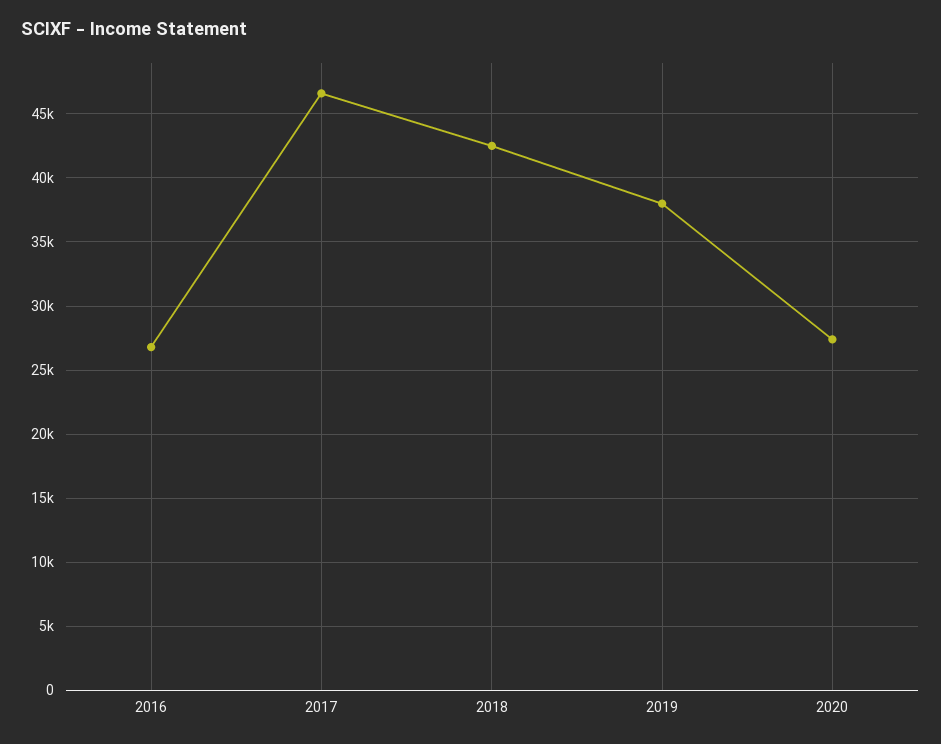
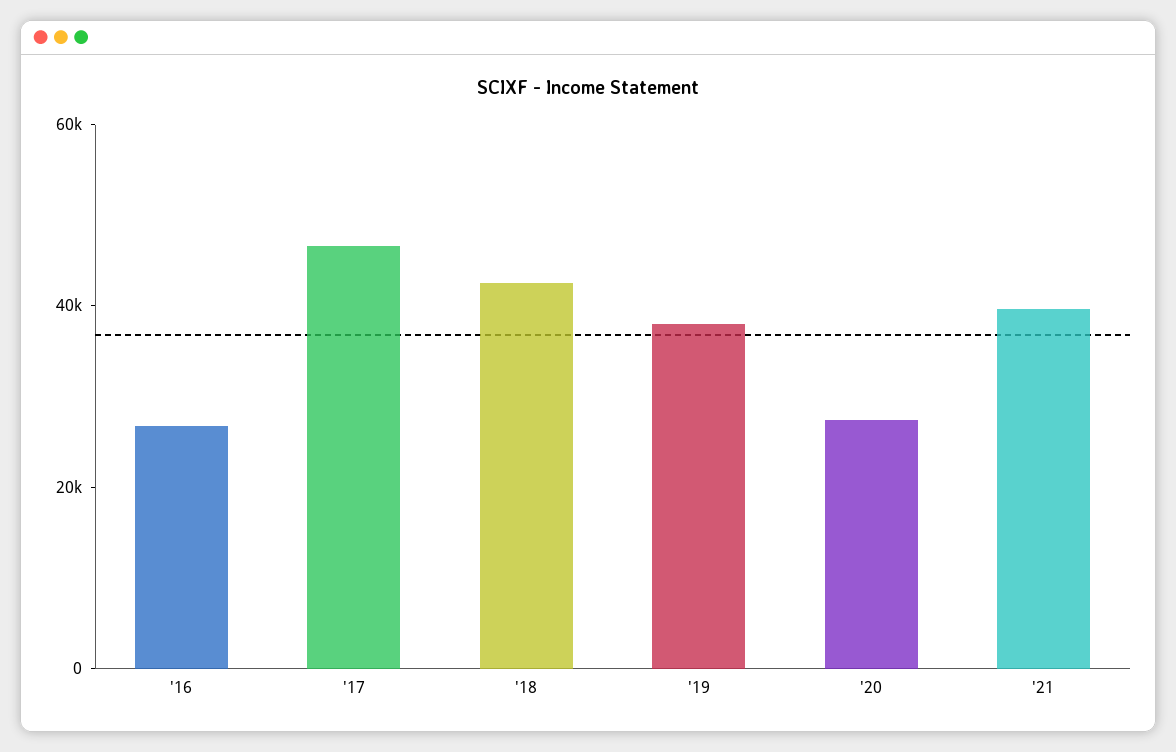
'21: none -> 40000

